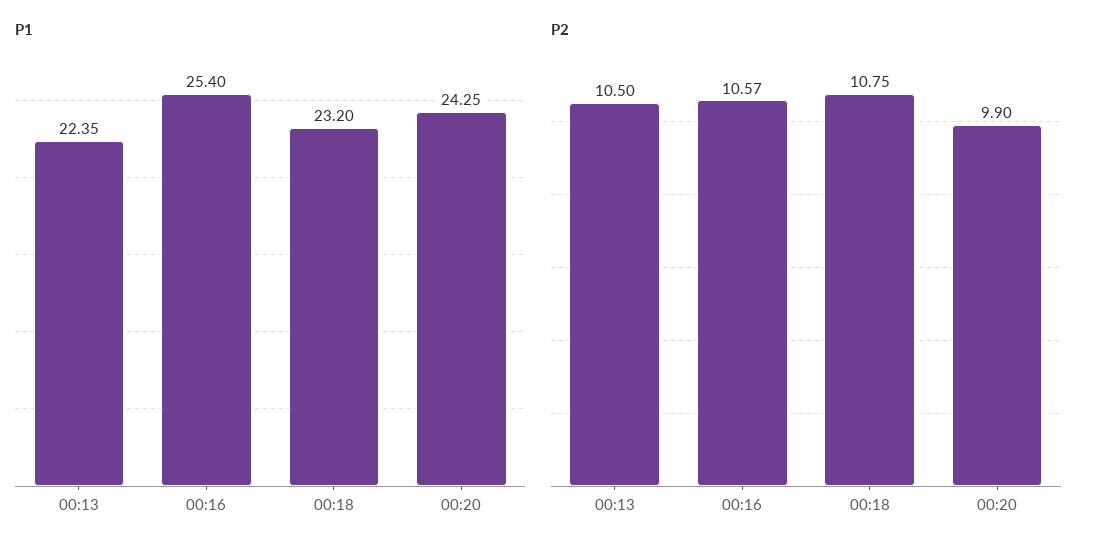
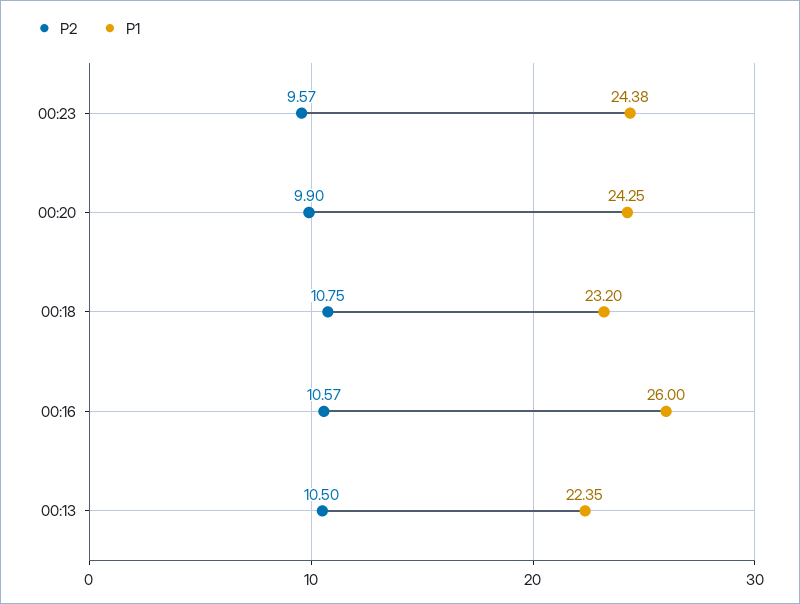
P1, 00:16: 25.4 -> 26
P2, 00:23: none -> 9.57
P1, 00:23: none -> 24.38

